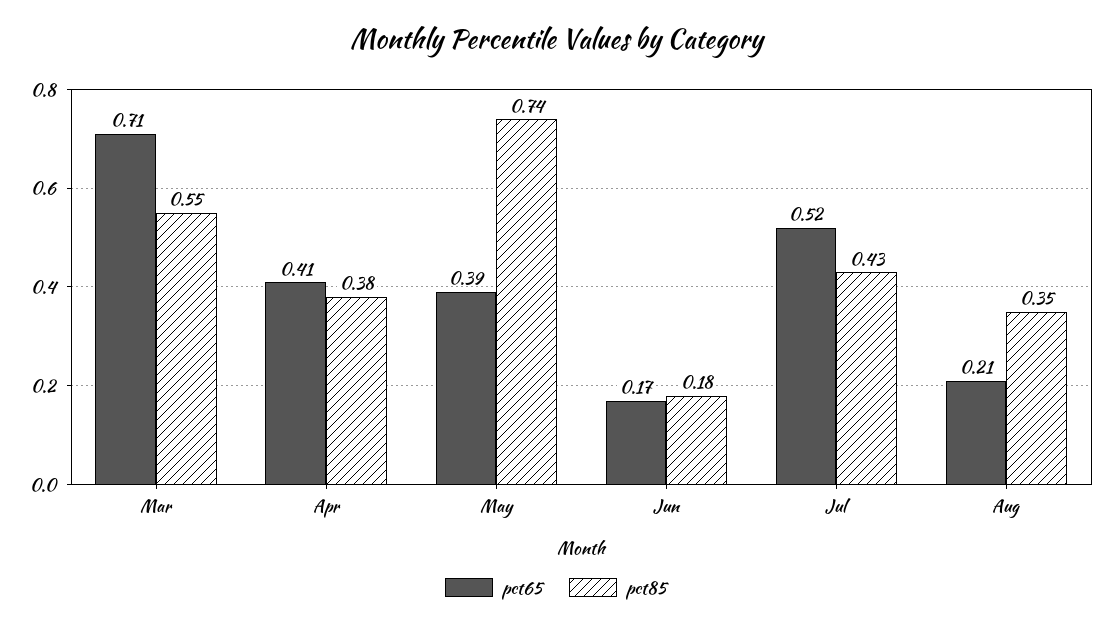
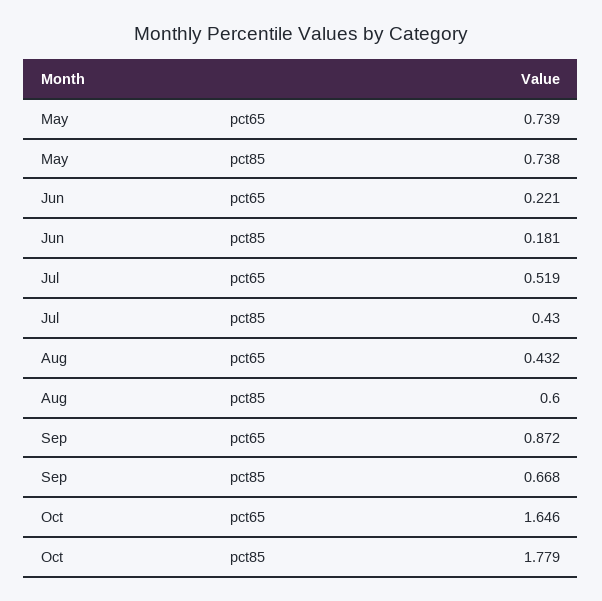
pct65, Mar: 0.71 -> none
pct85, Mar: 0.55 -> none
pct65, Apr: 0.41 -> none
pct85, Apr: 0.38 -> none
pct65, May: 0.39 -> 0.739
pct65, Jun: 0.17 -> 0.221
pct65, Aug: 0.21 -> 0.432
pct85, Aug: 0.35 -> 0.6
pct65, Sep: none -> 0.872
pct85, Sep: none -> 0.668
pct65, Oct: none -> 1.646
pct85, Oct: none -> 1.779

